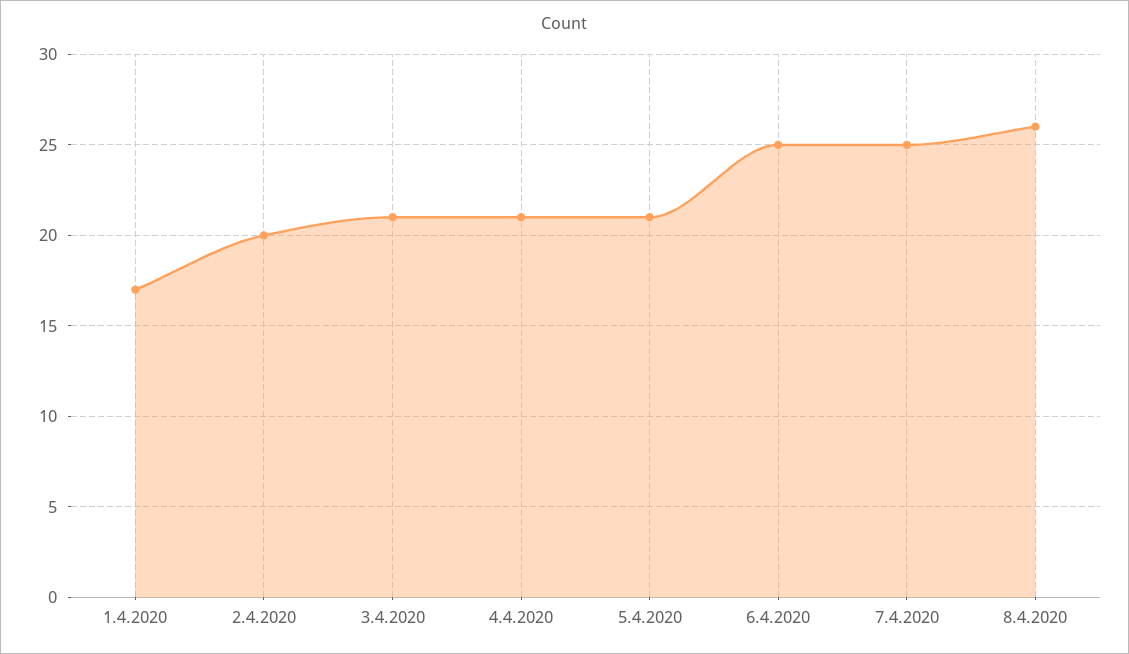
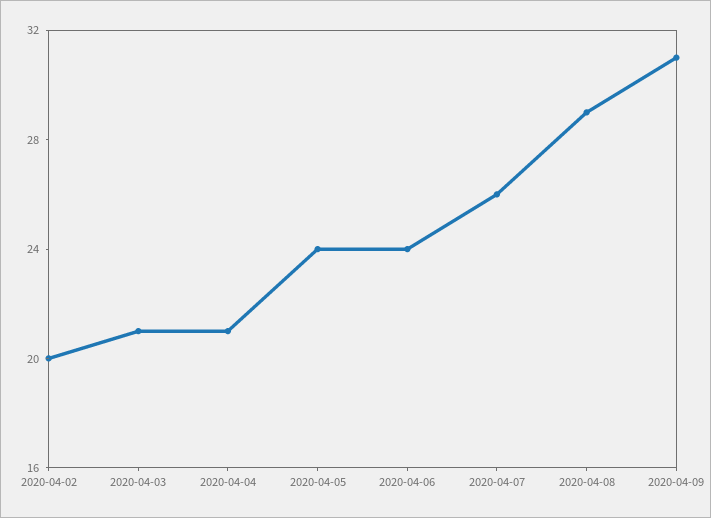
1.4.2020: 17 -> none
5.4.2020: 21 -> 24
6.4.2020: 25 -> 24
7.4.2020: 25 -> 26
8.4.2020: 26 -> 29
2020-04-09: none -> 31

